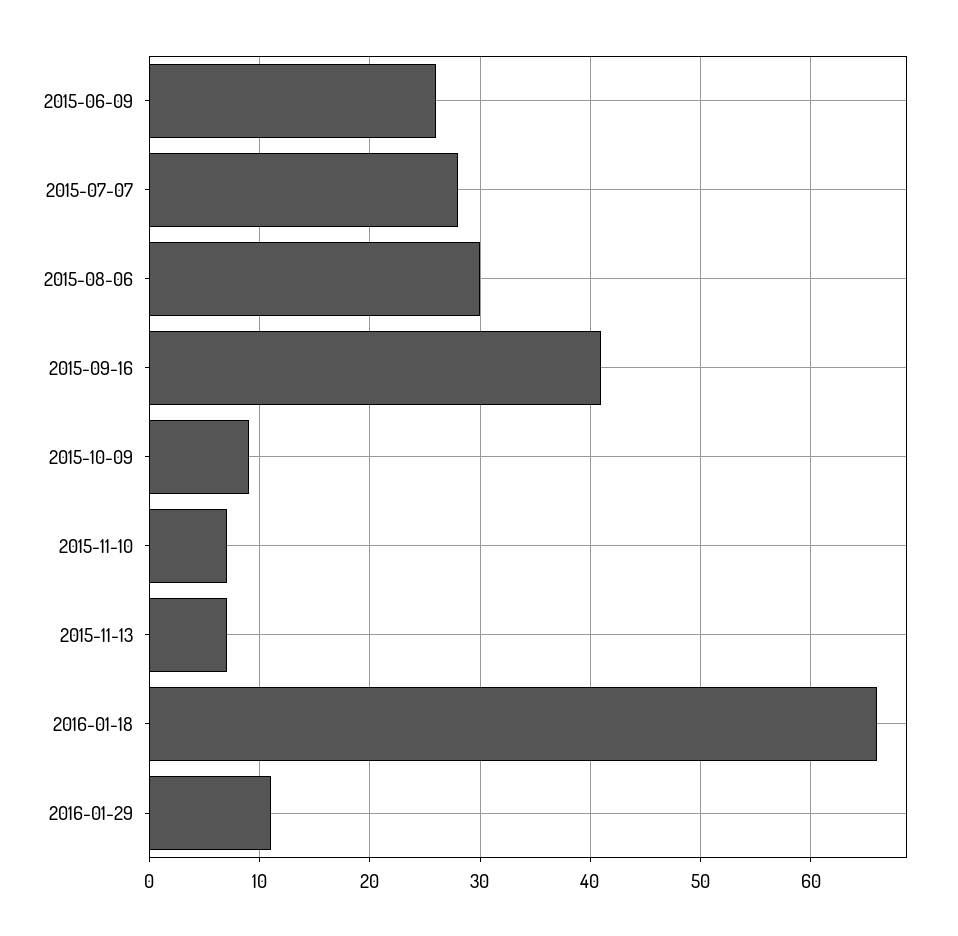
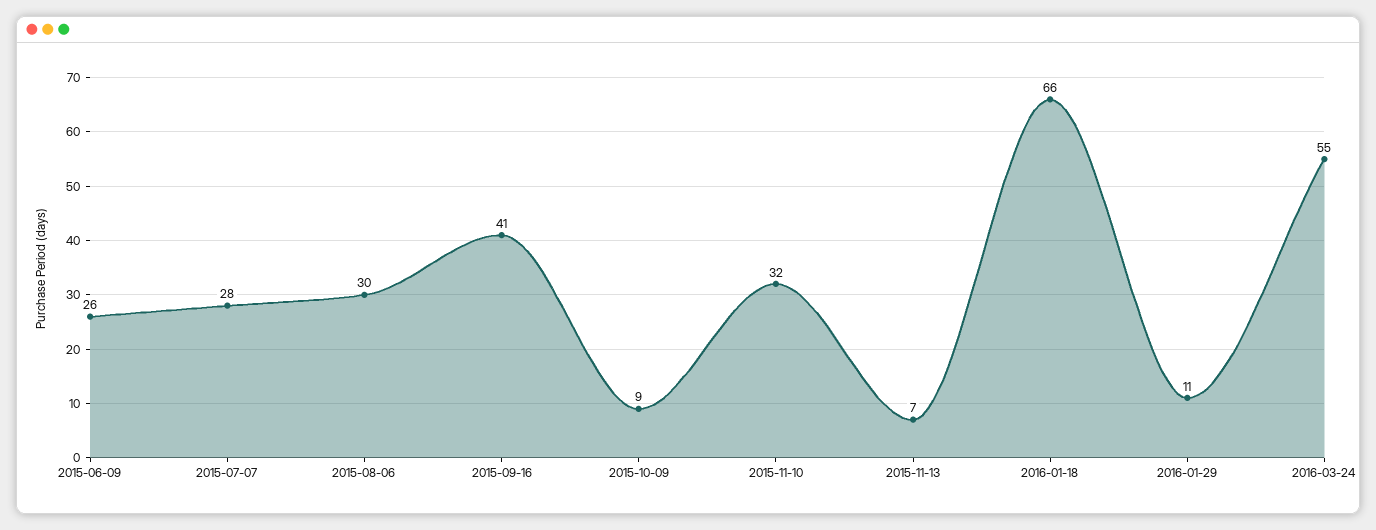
2015-11-10: 7 -> 32
2016-03-24: none -> 55

